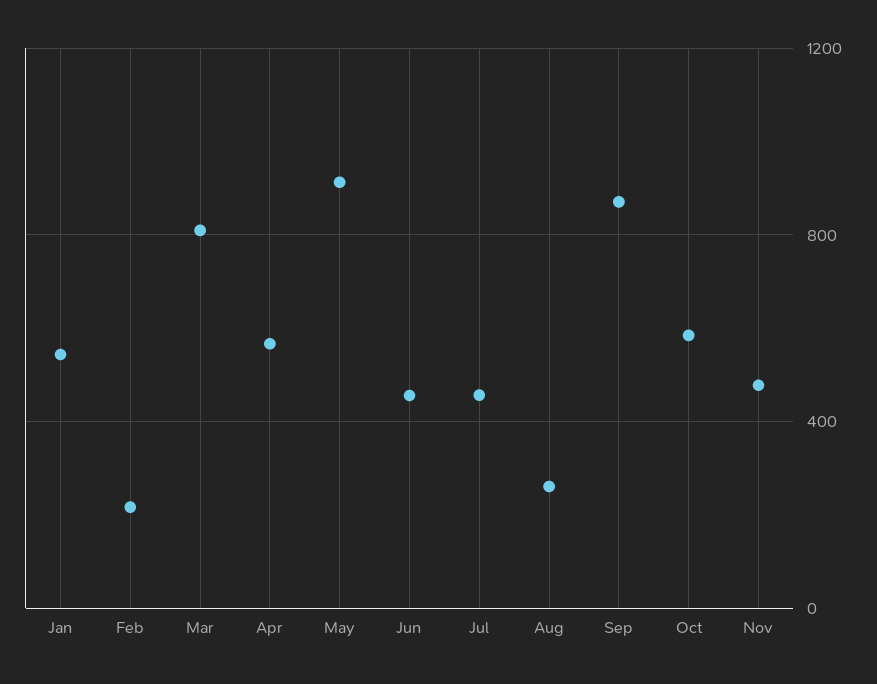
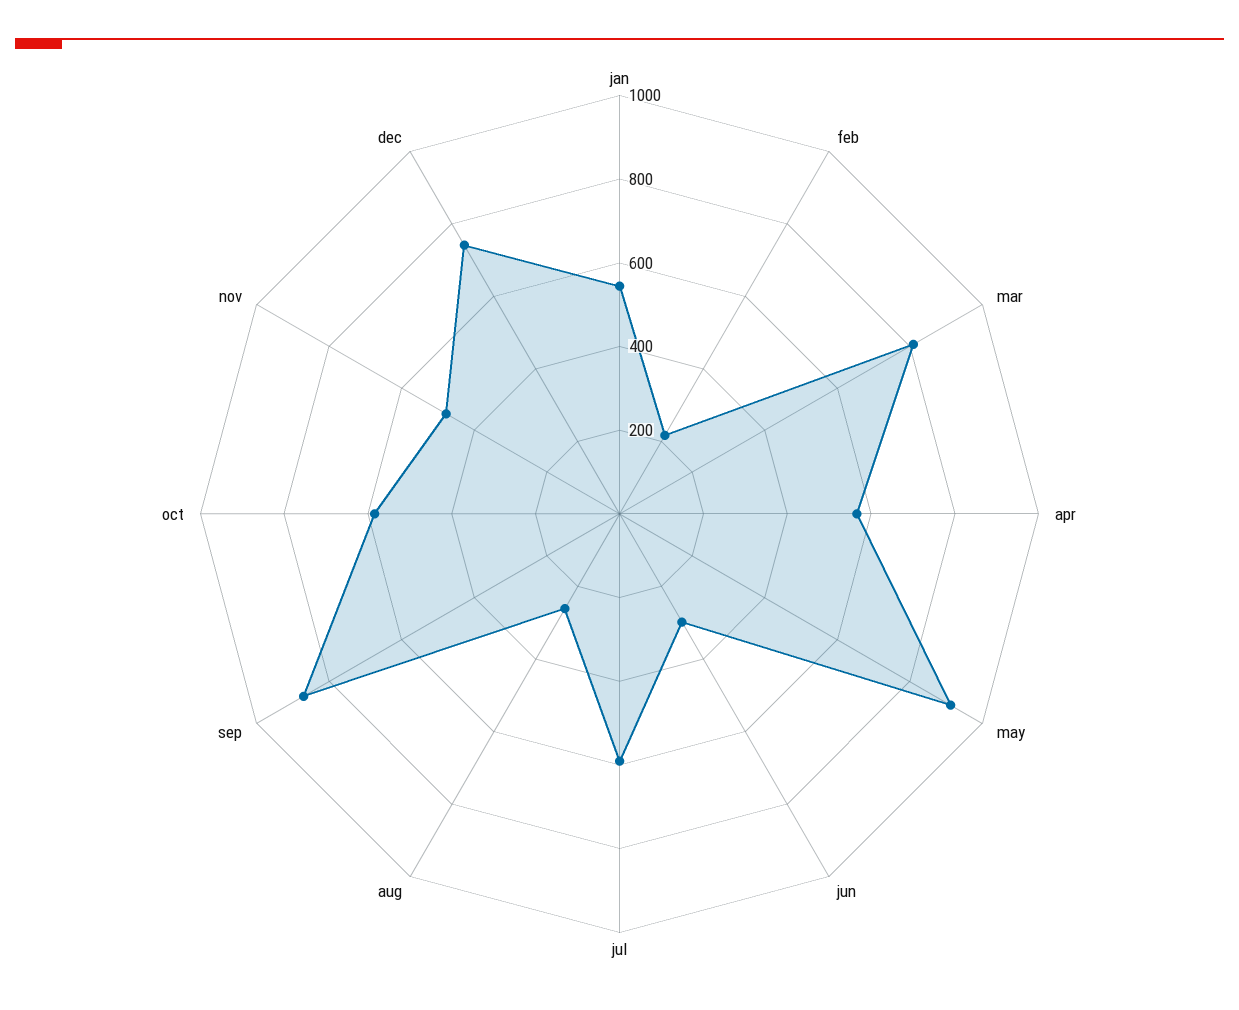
Jun: 450 -> 300
Jul: 450 -> 600
dec: none -> 750

